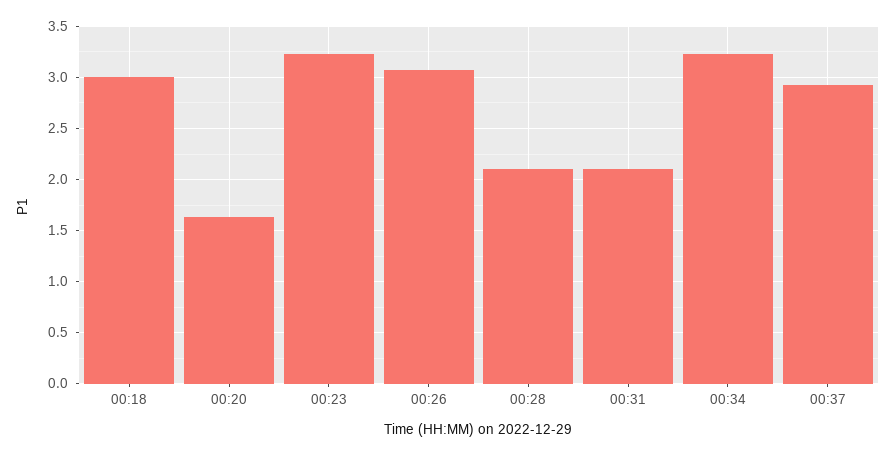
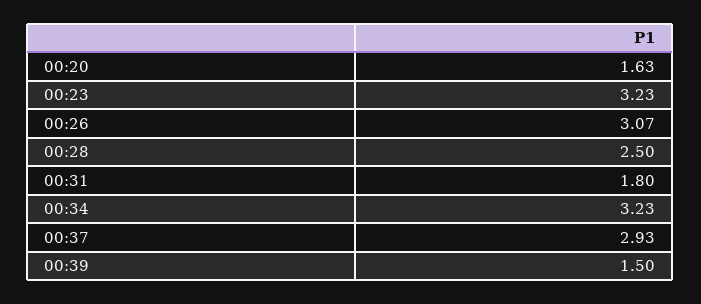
00:18: 3 -> none
00:28: 2.1 -> 2.5
00:31: 2.1 -> 1.8
00:39: none -> 1.5

